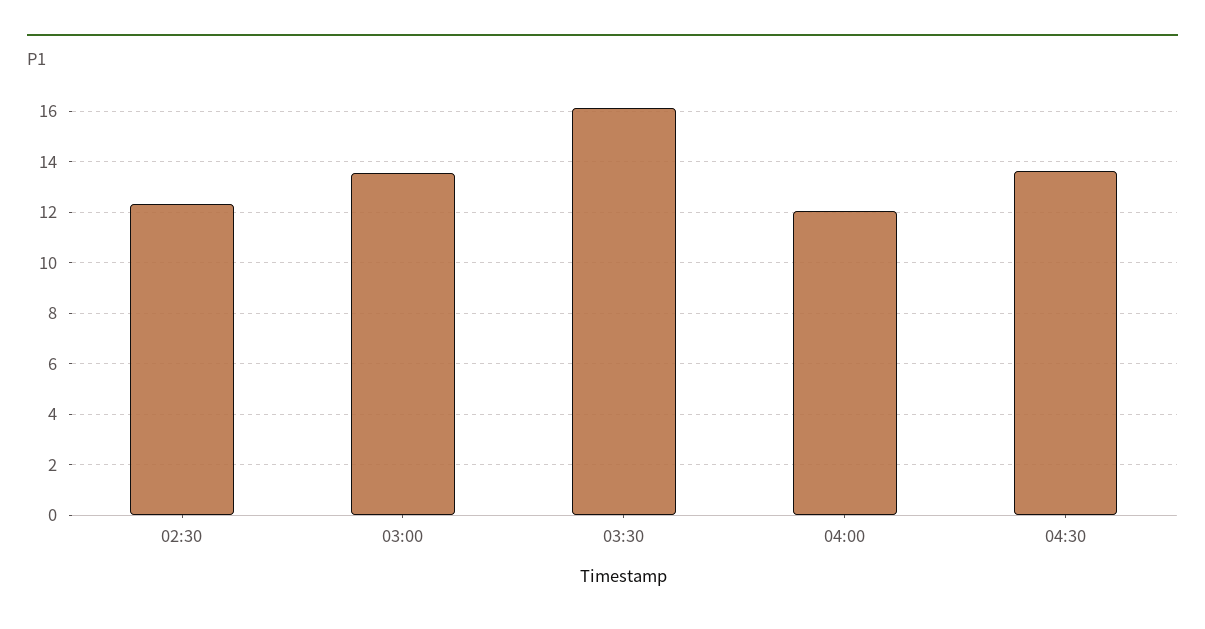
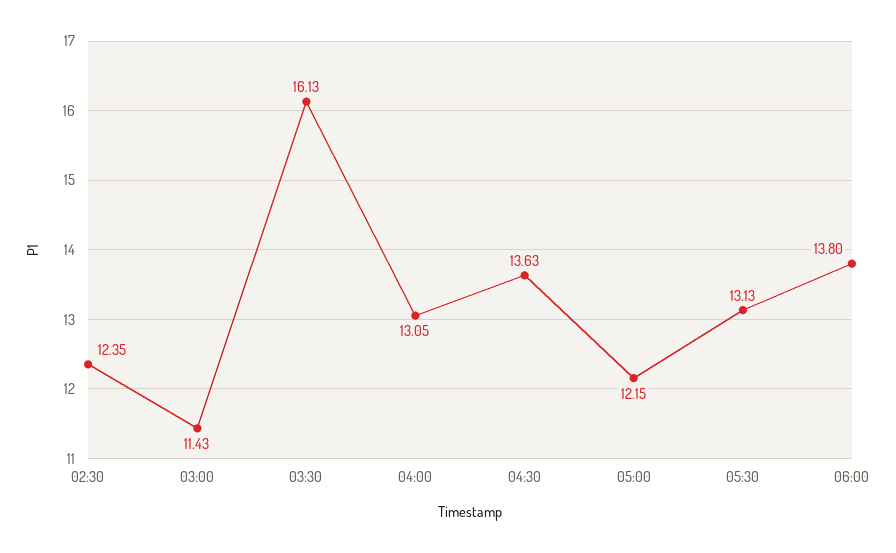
03:00: 13.5 -> 11.43
04:00: 12 -> 13.05
05:00: none -> 12.15
05:30: none -> 13.13
06:00: none -> 13.8

